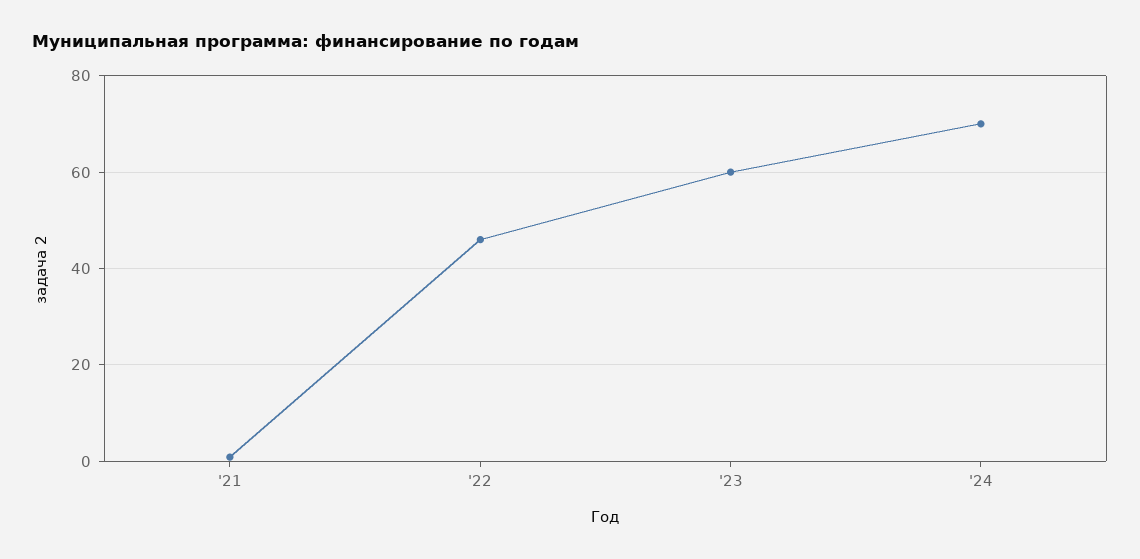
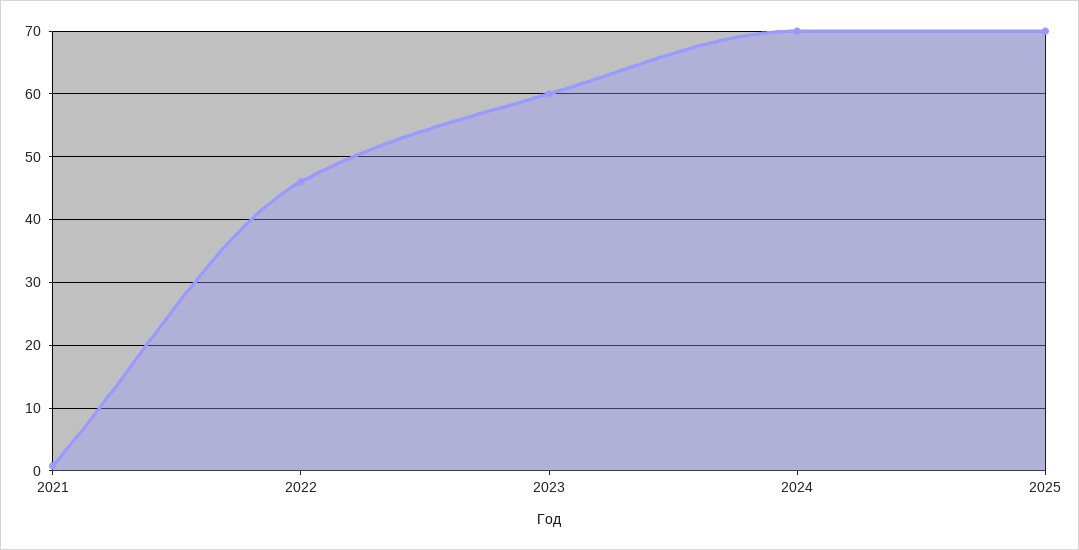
2025: none -> 70

